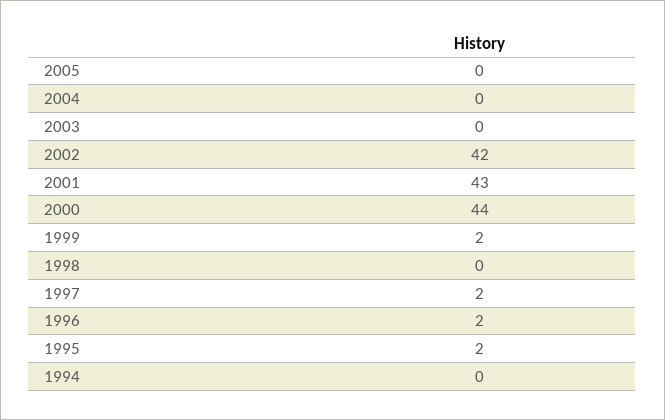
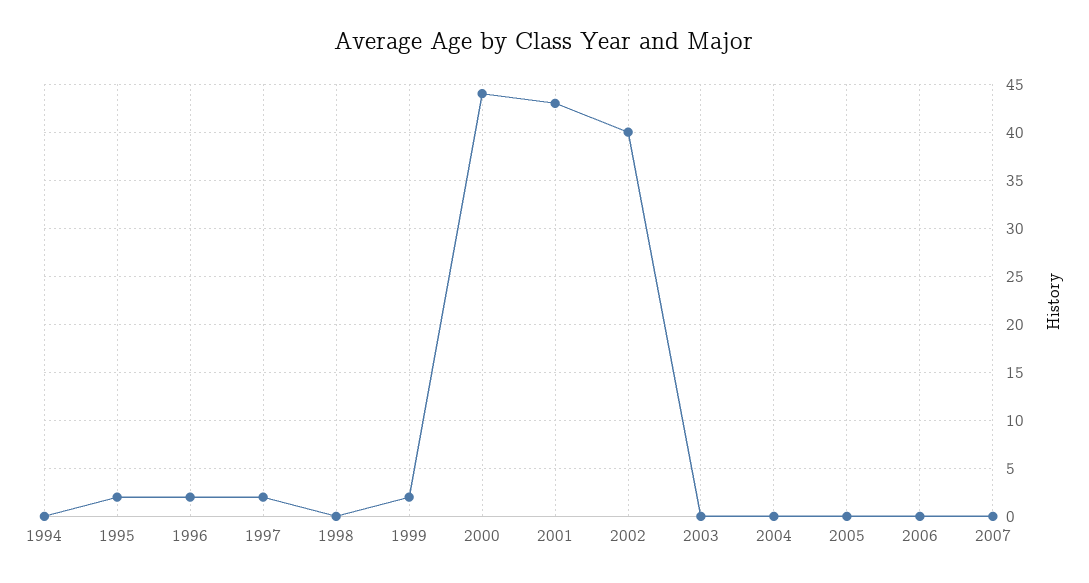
2002: 42 -> 40
2006: none -> 0
2007: none -> 0

